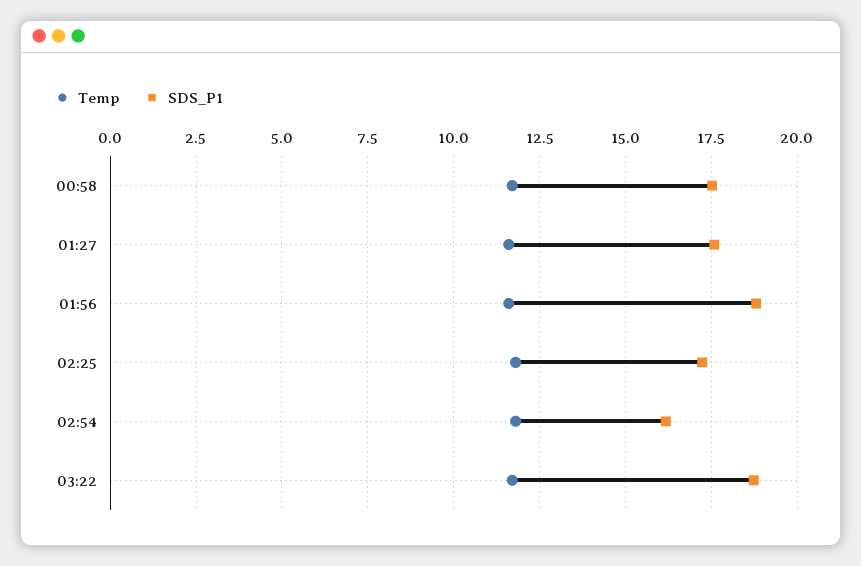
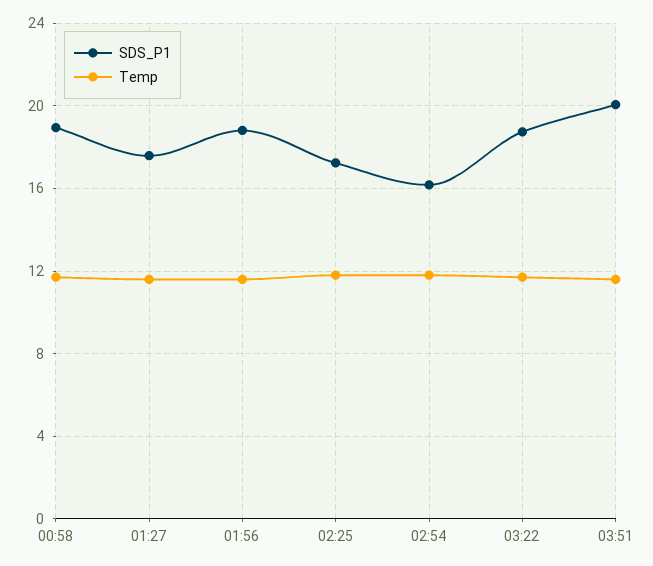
SDS_P1, 00:58: 17.5 -> 19
SDS_P1, 03:51: none -> 20
Temp, 03:51: none -> 11.5

